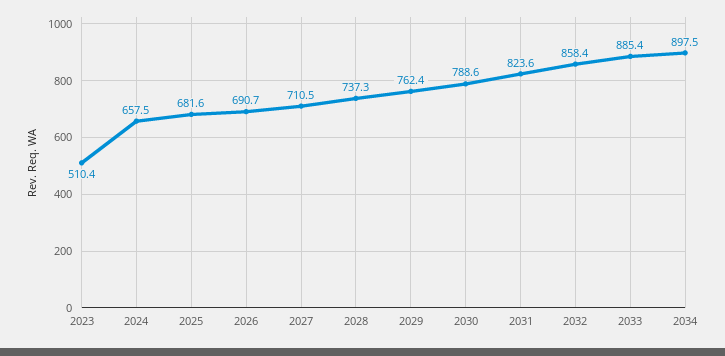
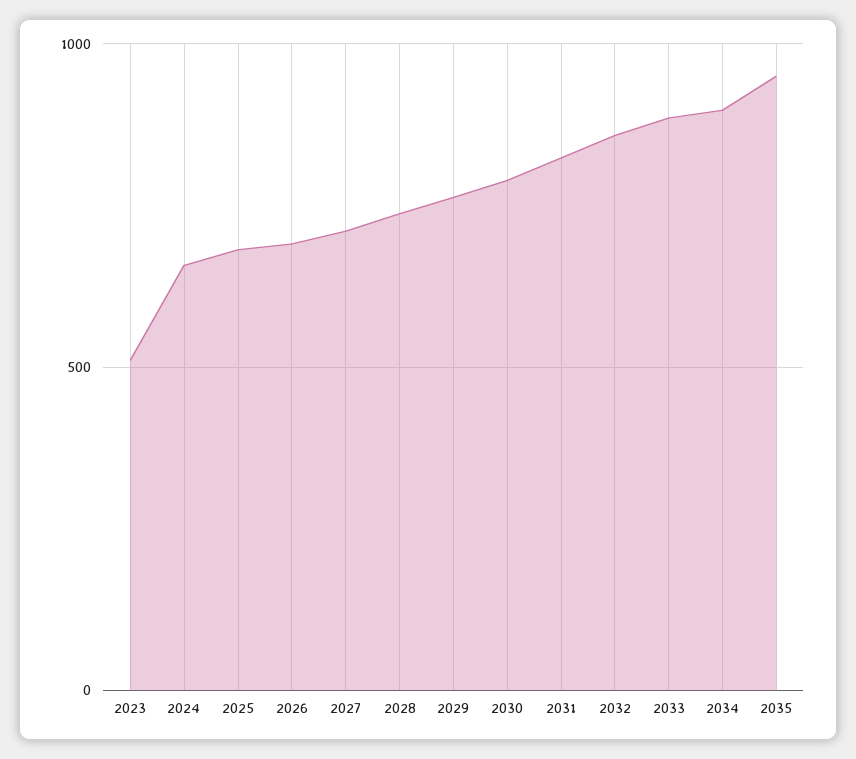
2035: none -> 950

